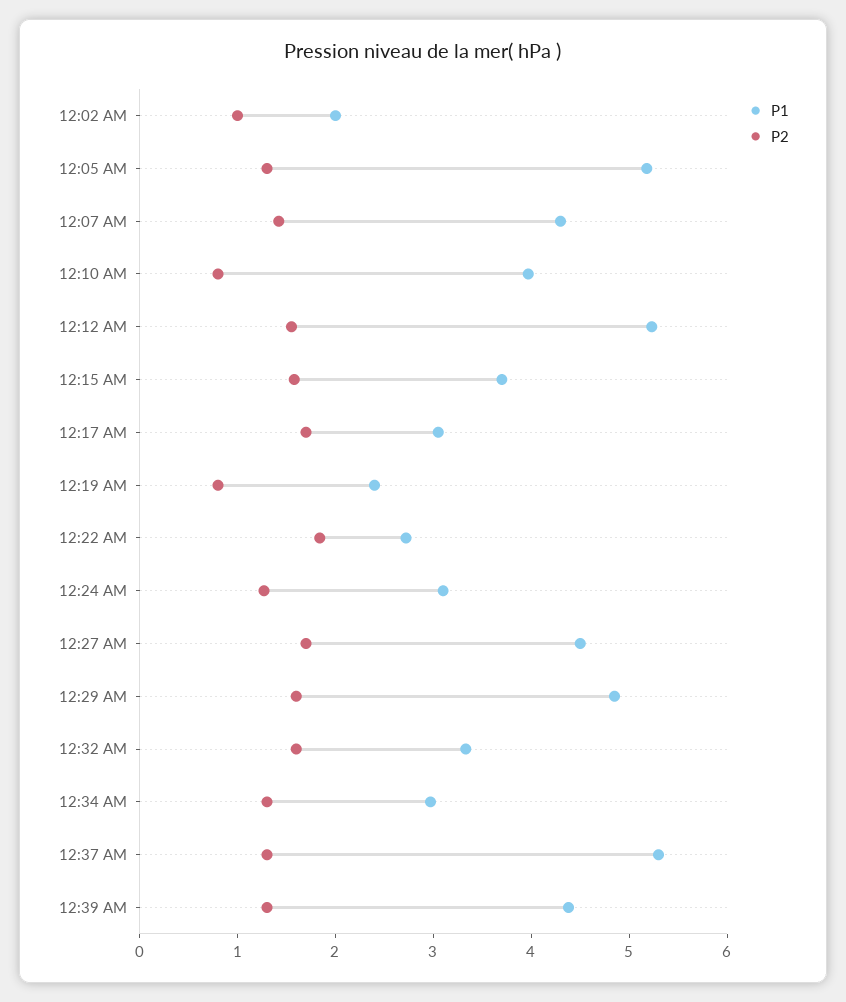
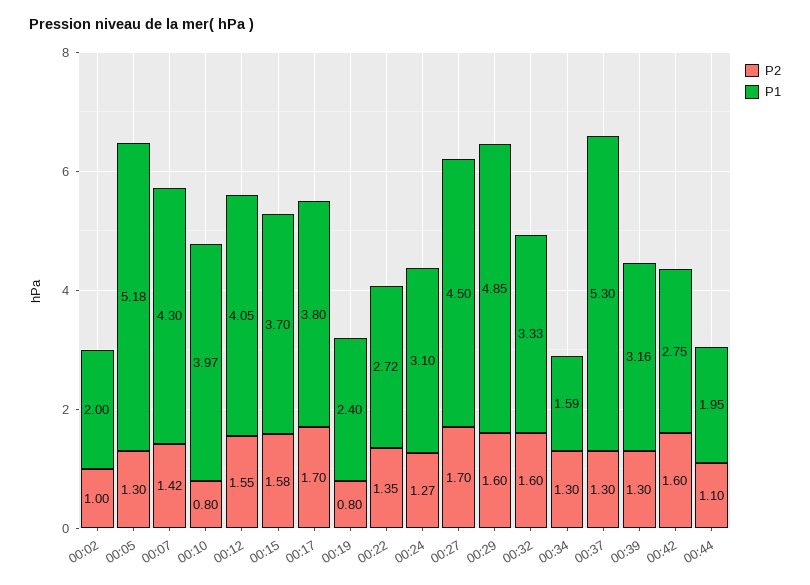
P1, 12:12 AM: 5.2 -> 4.05
P1, 12:17 AM: 3 -> 3.8
P2, 12:22 AM: 1.8 -> 1.35
P1, 12:34 AM: 3 -> 1.59
P1, 12:39 AM: 4.4 -> 3.16
P2, 00:42: none -> 1.6
P1, 00:42: none -> 2.75
P2, 00:44: none -> 1.1
P1, 00:44: none -> 1.95

